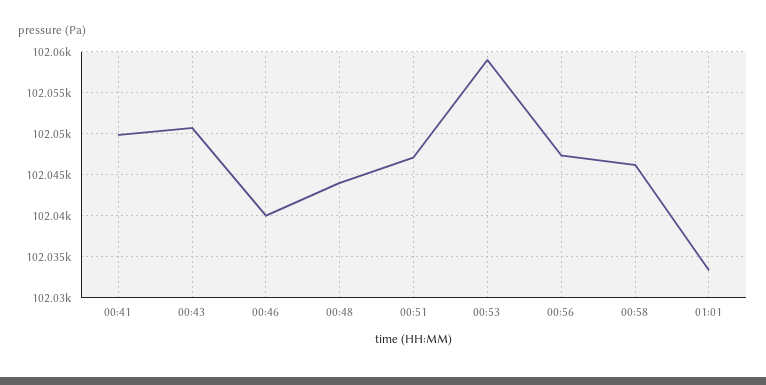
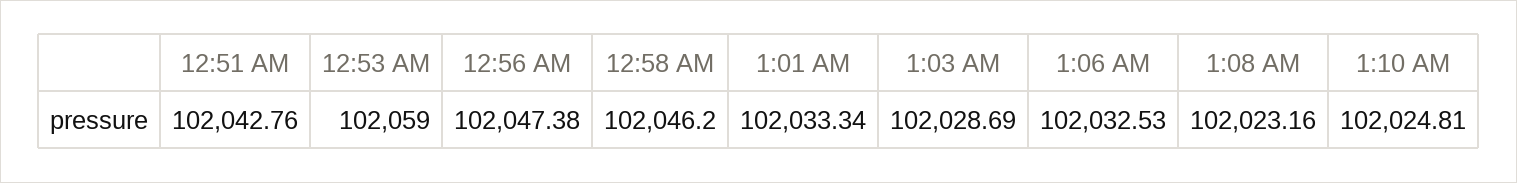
00:41: 102050 -> none
00:43: 102051 -> none
00:46: 102040 -> none
00:48: 102044 -> none
00:51: 102047 -> 102042.76
1:03 AM: none -> 102028.69
1:06 AM: none -> 102032.53
1:08 AM: none -> 102023.16
1:10 AM: none -> 102024.81

